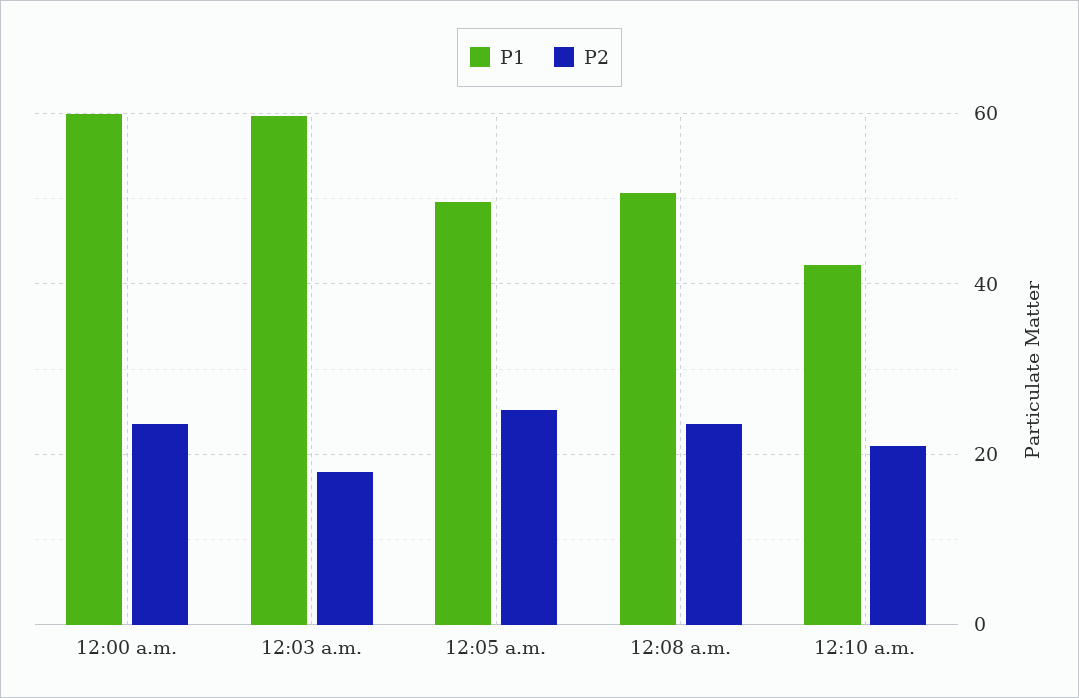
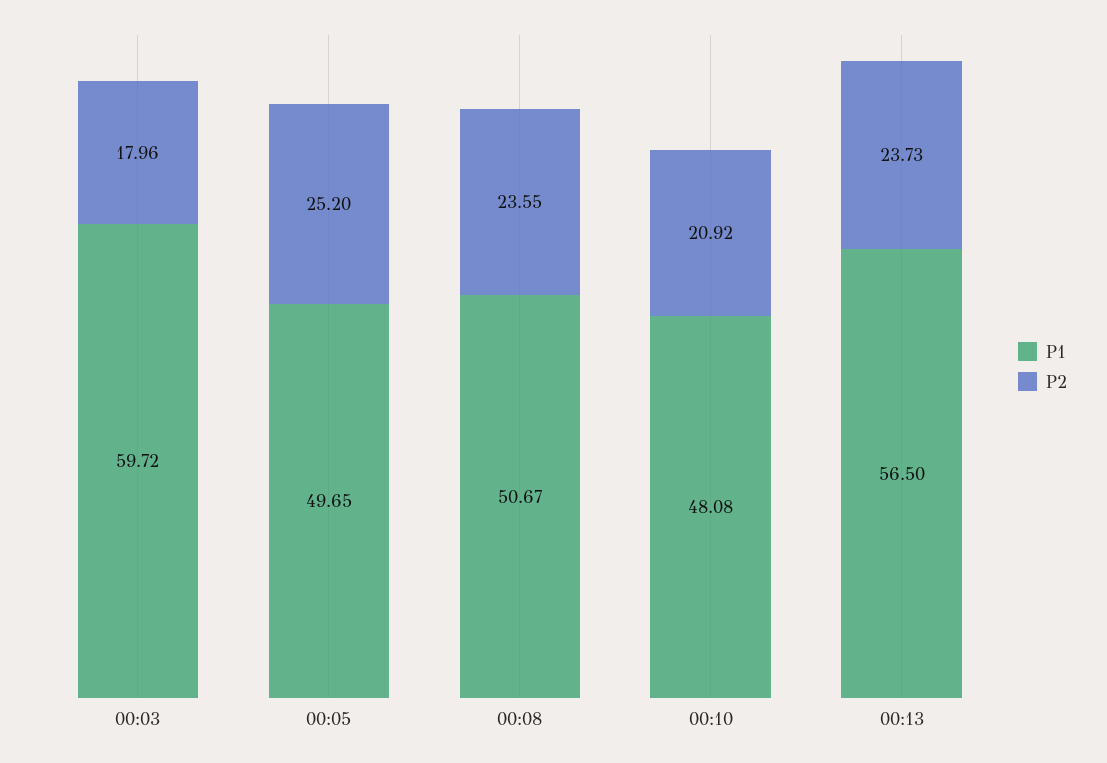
P1, 12:00 a.m.: 60 -> none
P2, 12:00 a.m.: 24 -> none
P1, 12:10 a.m.: 42 -> 48.08
P1, 00:13: none -> 56.5
P2, 00:13: none -> 23.73

